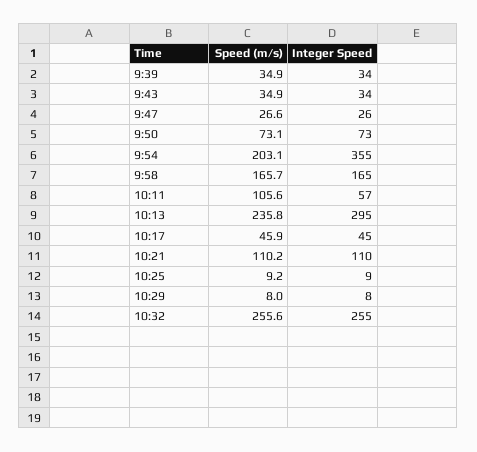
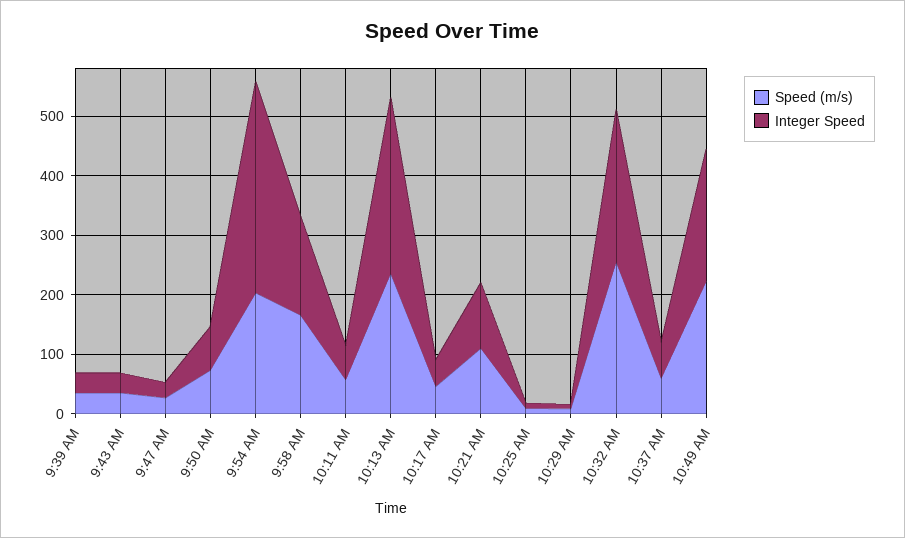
Speed (m/s), 10:11: 105.6 -> 60
Speed (m/s), 10:37 AM: none -> 60
Integer Speed, 10:37 AM: none -> 60
Speed (m/s), 10:49 AM: none -> 220
Integer Speed, 10:49 AM: none -> 220

